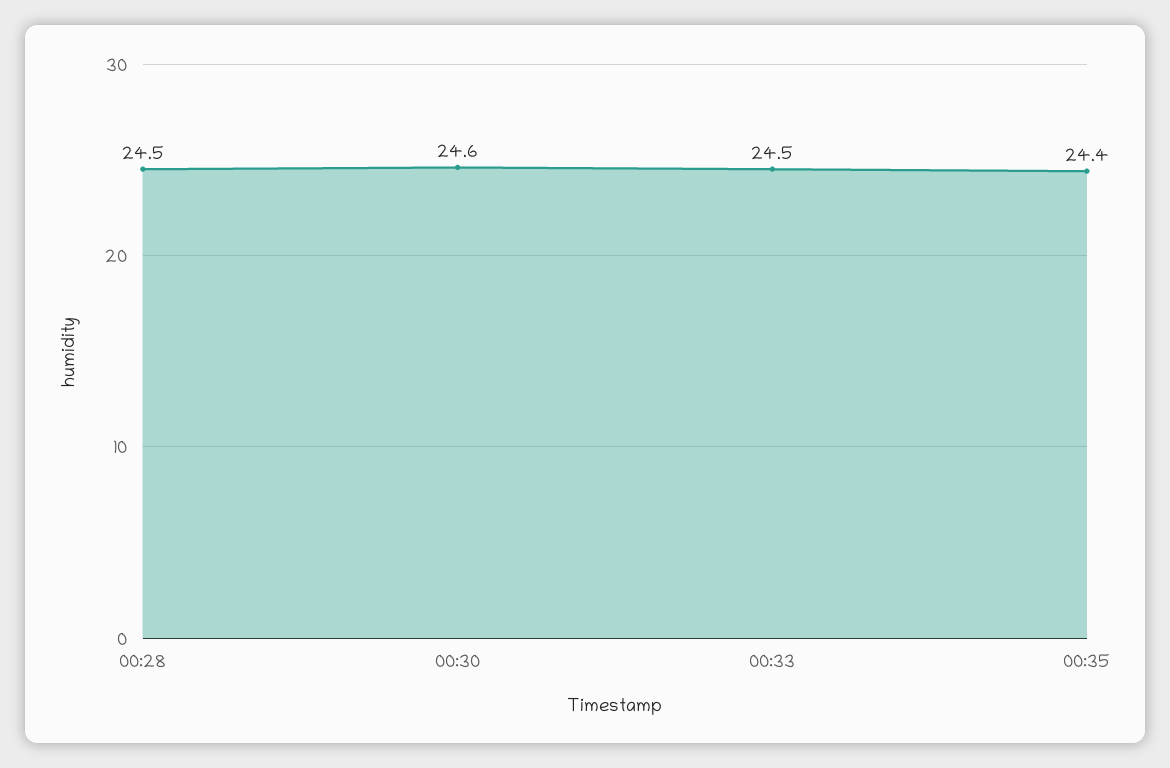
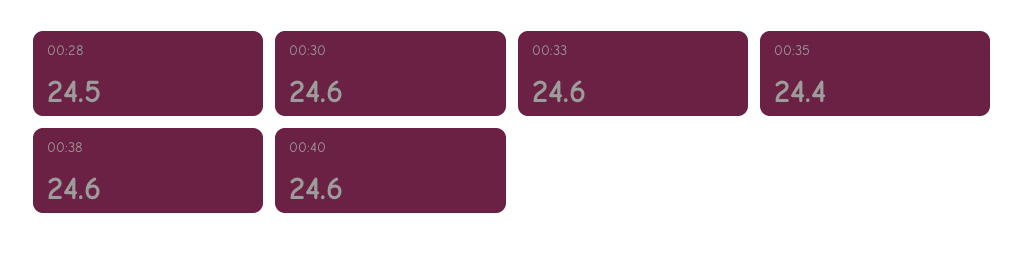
00:33: 24.5 -> 24.6
00:38: none -> 24.6
00:40: none -> 24.6

